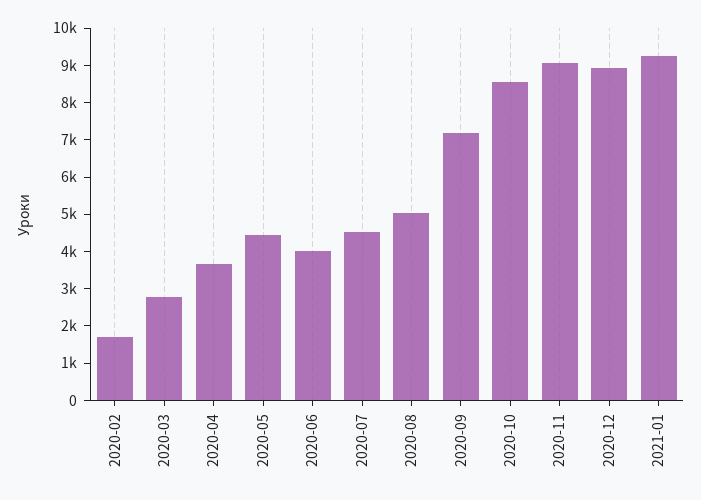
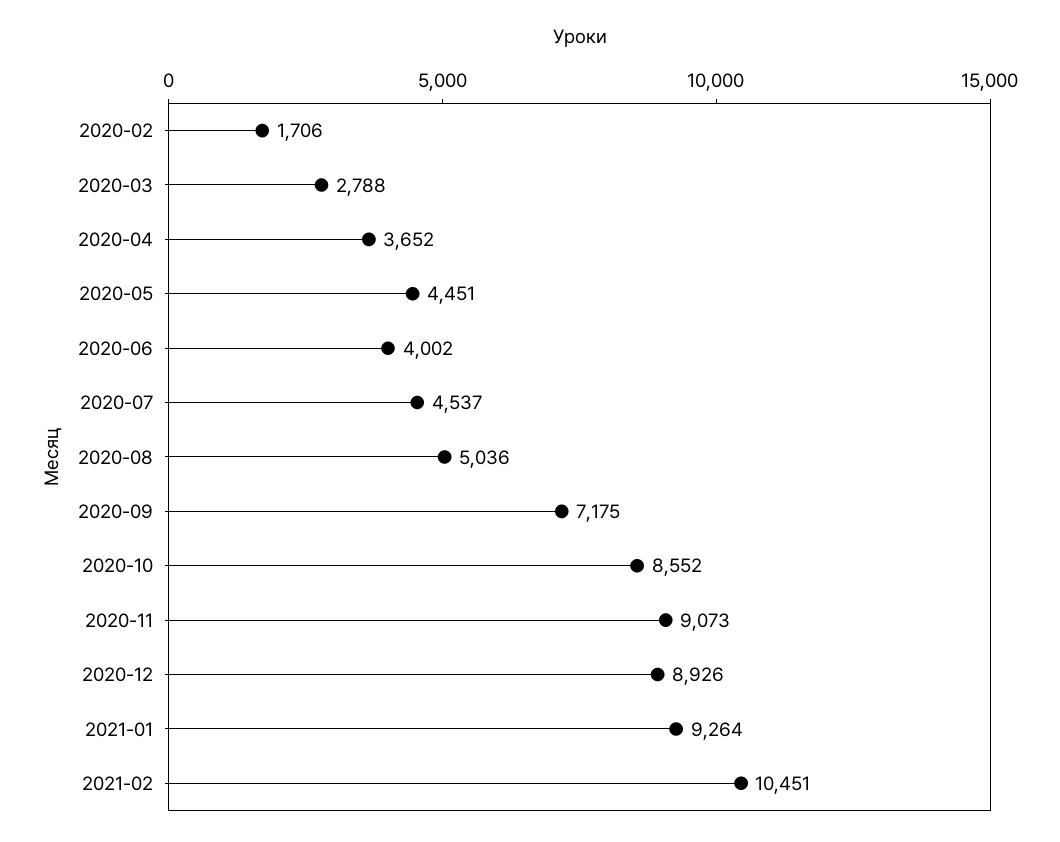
2021-02: none -> 10451

